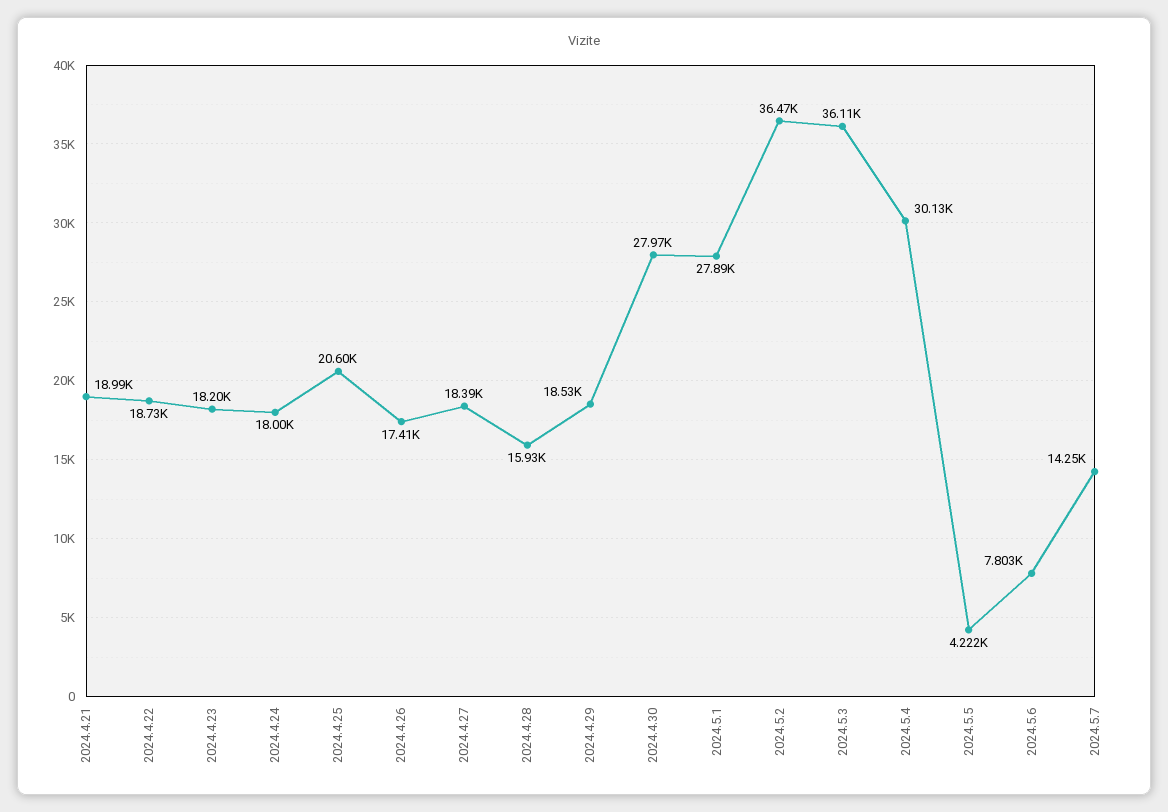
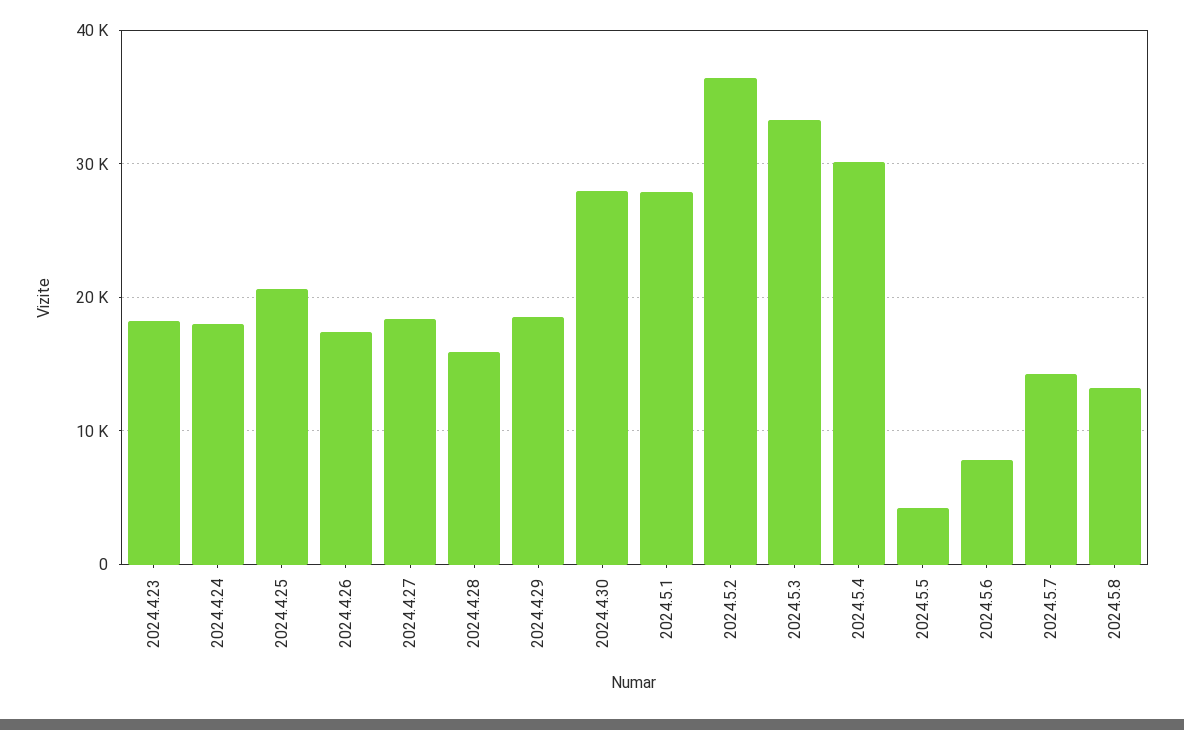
2024.4.21: 18990 -> none
2024.4.22: 18730 -> none
2024.5.3: 36110 -> 33000
2024.5.8: none -> 13000

